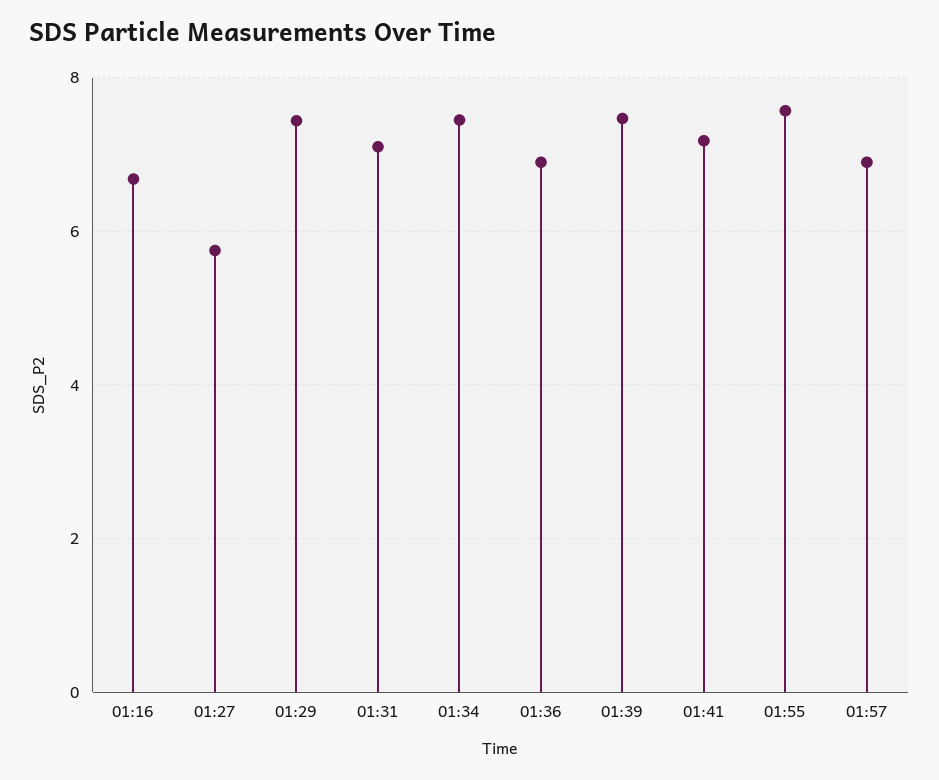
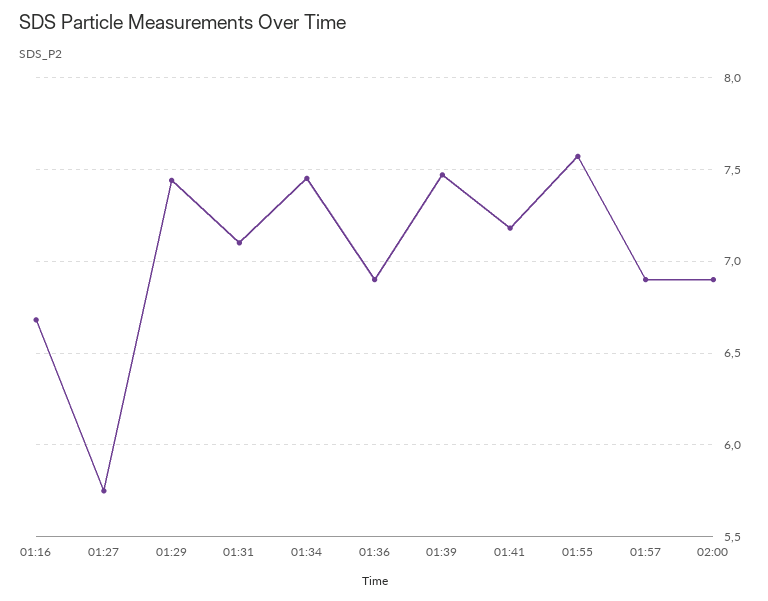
02:00: none -> 6.9

